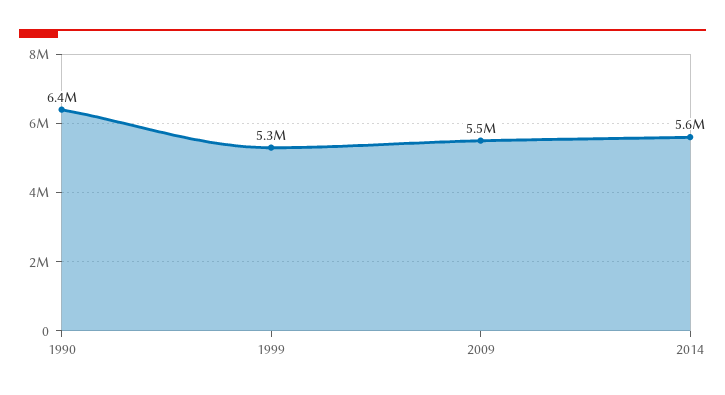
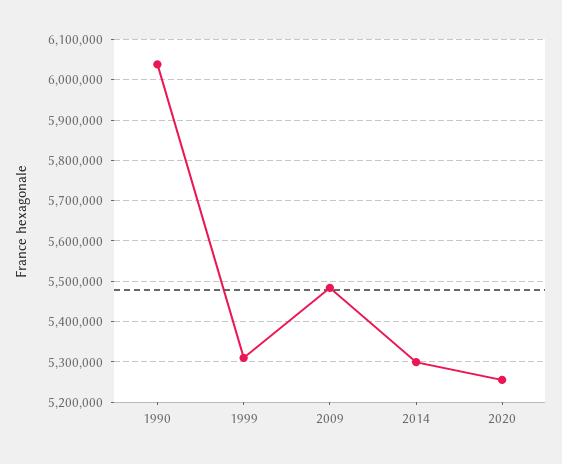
1990: 6400000 -> 6040000
2014: 5600000 -> 5300000
2020: none -> 5260000

